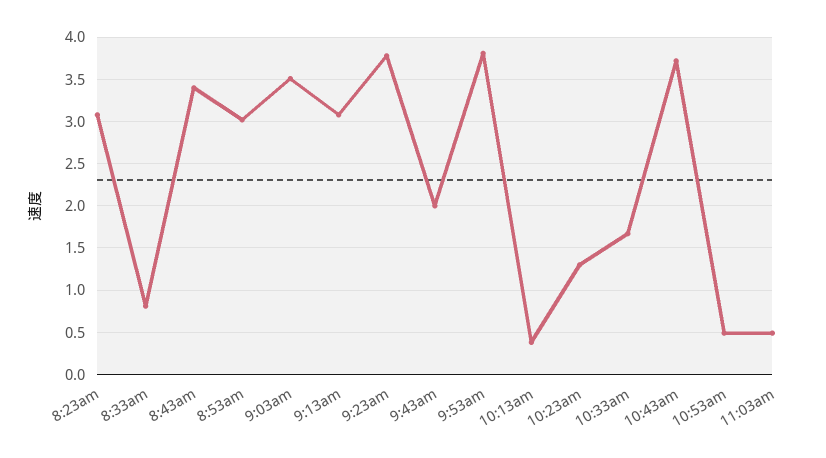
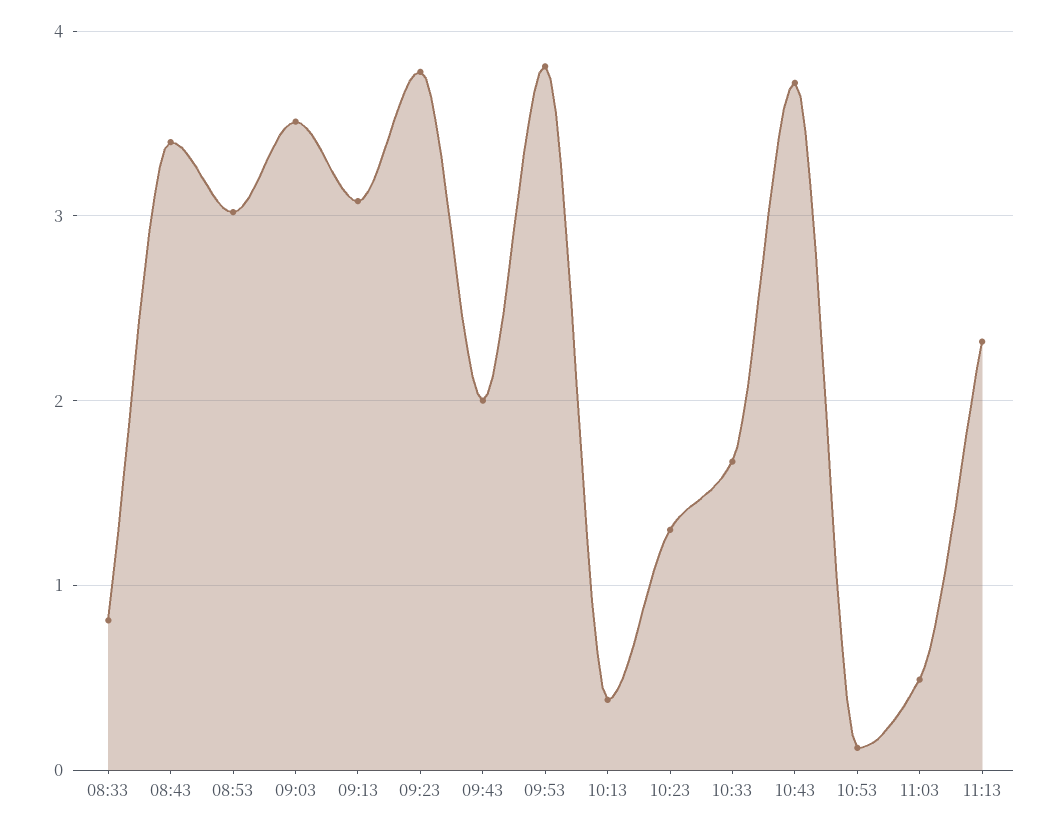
8:23am: 3.1 -> none
10:53am: 0.5 -> 0.1
11:13: none -> 2.3

